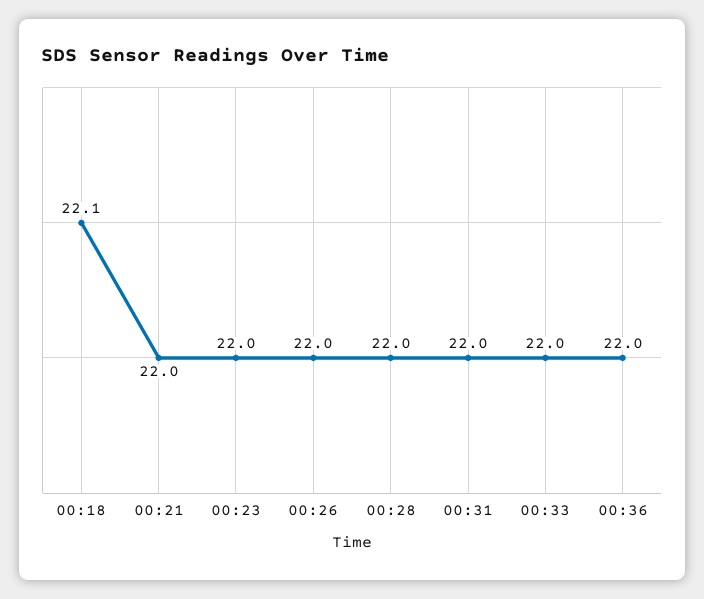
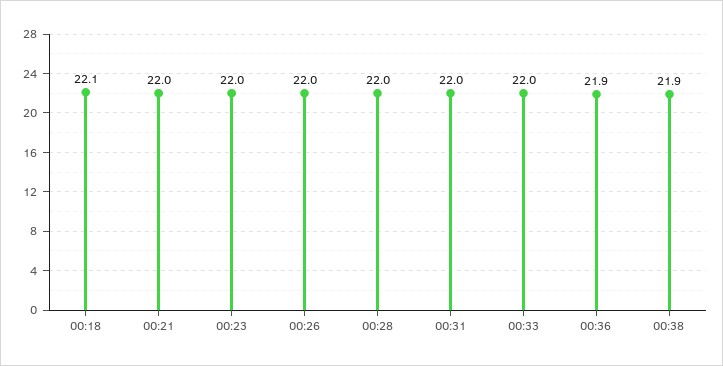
00:36: 22 -> 21.9
00:38: none -> 21.9

